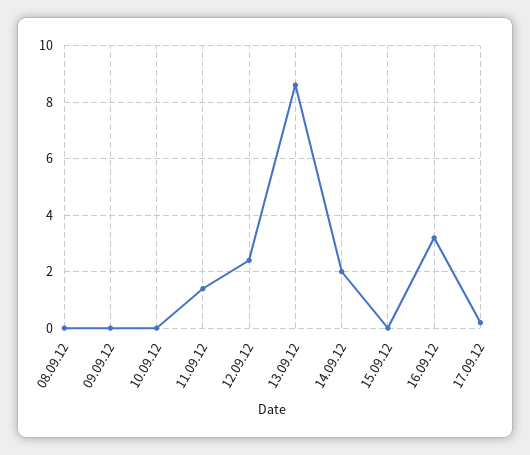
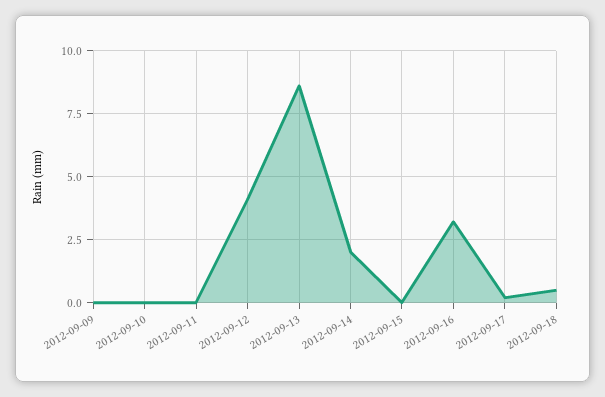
08.09.12: 0 -> none
11.09.12: 1.5 -> 0
12.09.12: 2.5 -> 4
2012-09-18: none -> 0.5

